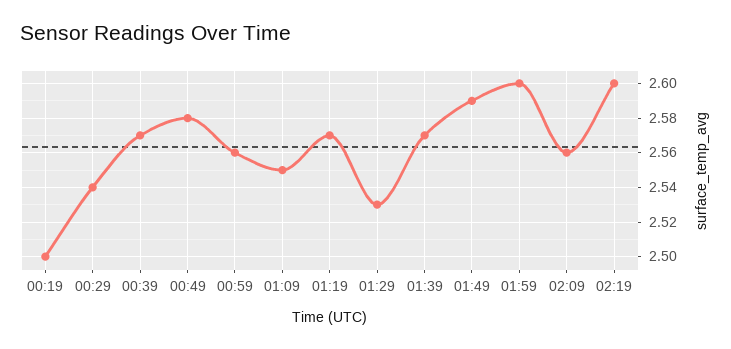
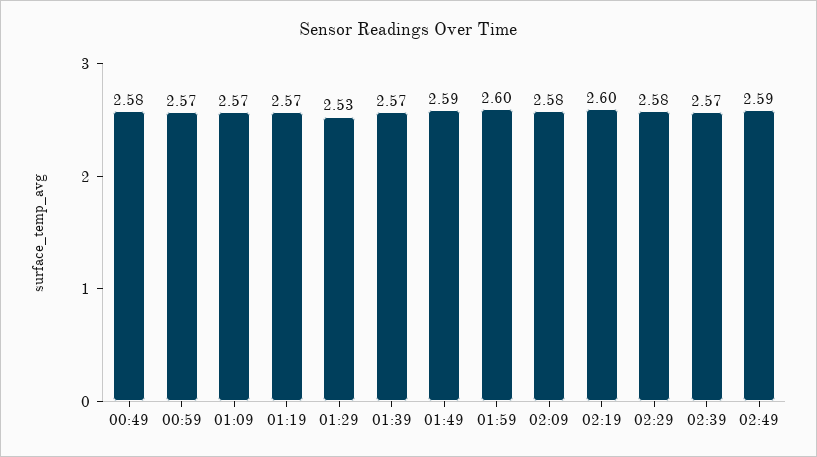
00:19: 2.5 -> none
00:29: 2.54 -> none
00:39: 2.57 -> none
00:59: 2.56 -> 2.57
01:09: 2.55 -> 2.57
02:09: 2.56 -> 2.58
02:29: none -> 2.58
02:39: none -> 2.57
02:49: none -> 2.59

